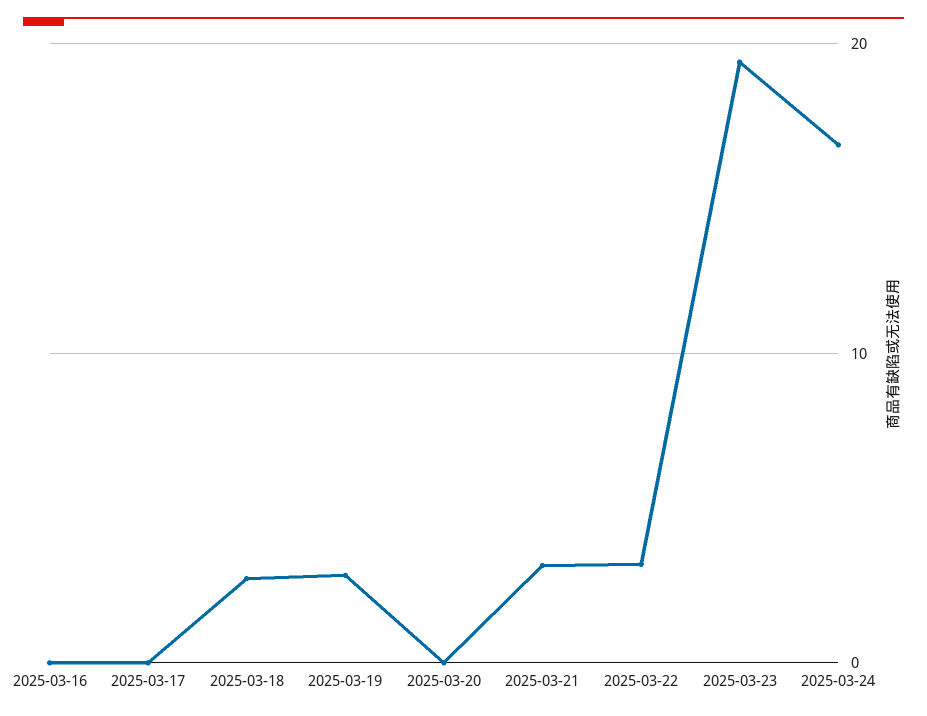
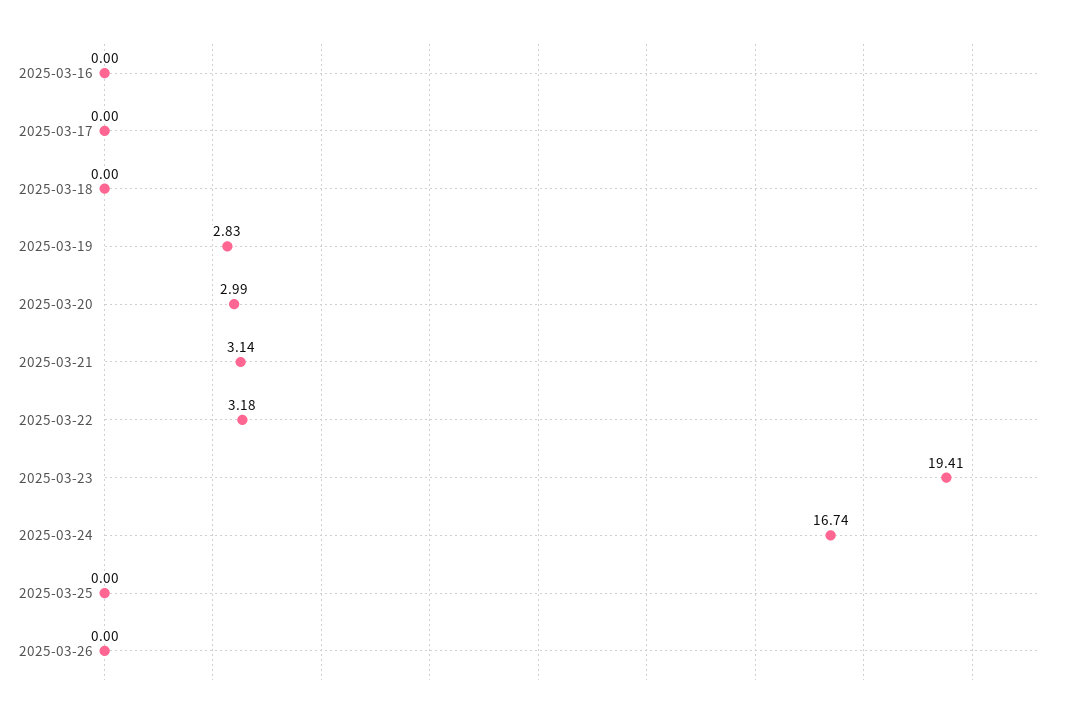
2025-03-18: 3 -> 0
2025-03-20: 0 -> 2.99
2025-03-25: none -> 0
2025-03-26: none -> 0

